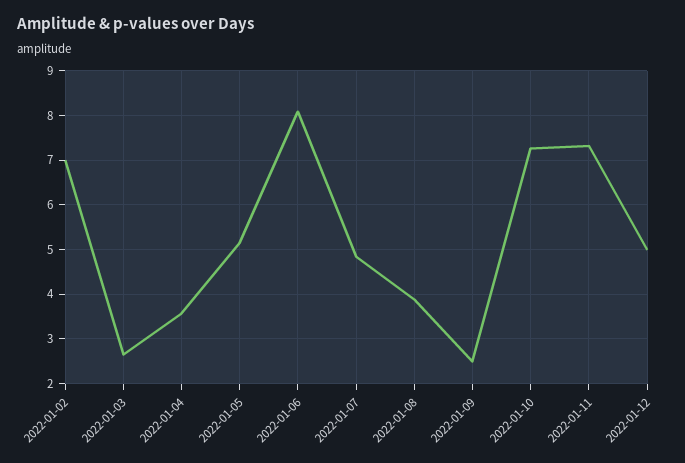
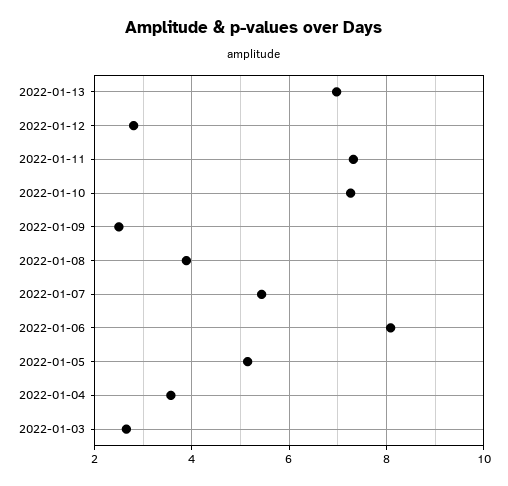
2022-01-02: 7 -> none
2022-01-07: 4.8 -> 5.4
2022-01-12: 5 -> 2.8
2022-01-13: none -> 7

